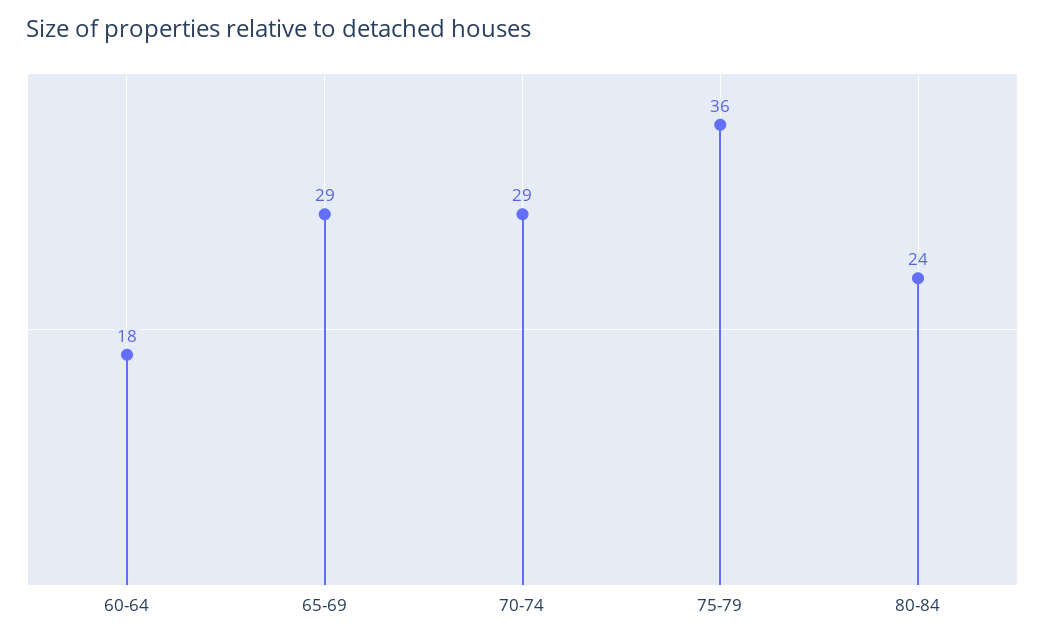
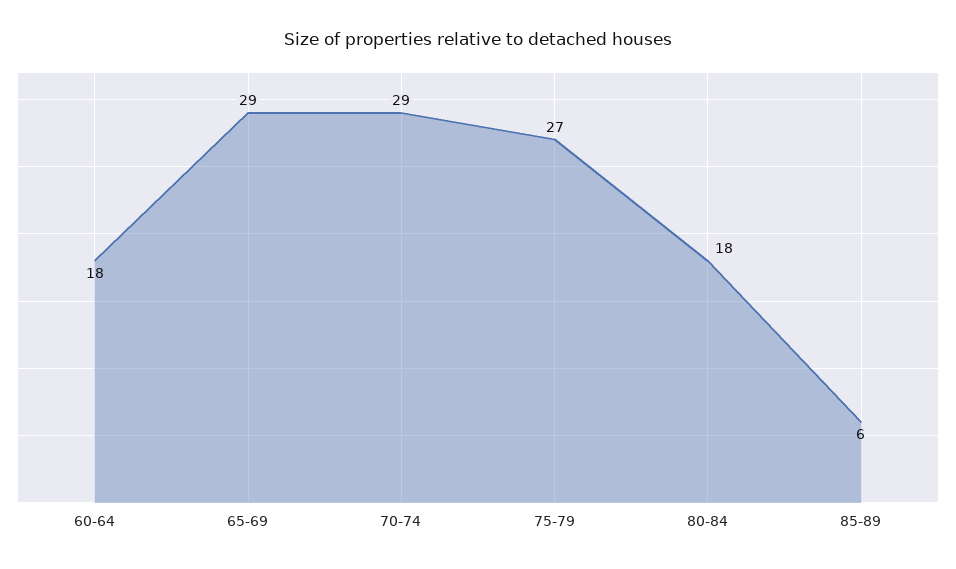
75-79: 36 -> 27
80-84: 24 -> 18
85-89: none -> 6

